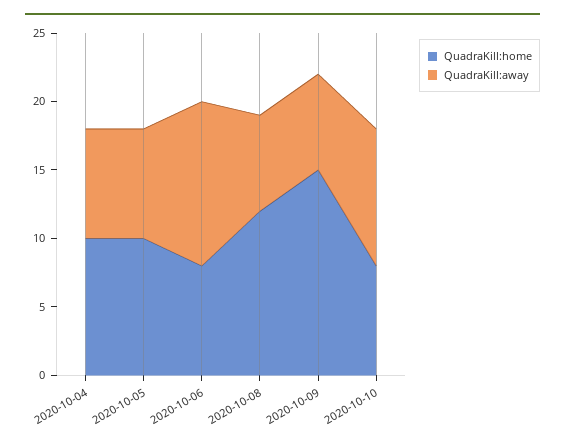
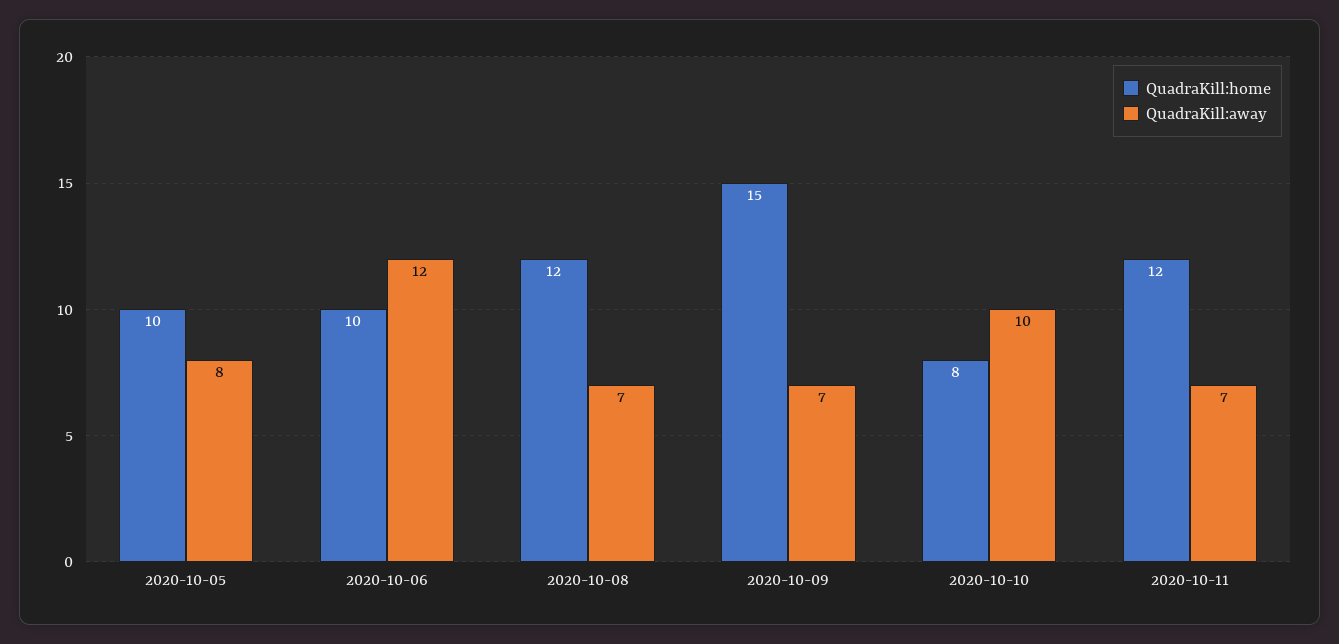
QuadraKill:home, 2020-10-04: 10 -> none
QuadraKill:away, 2020-10-04: 8 -> none
QuadraKill:home, 2020-10-06: 8 -> 10
QuadraKill:home, 2020-10-11: none -> 12
QuadraKill:away, 2020-10-11: none -> 7

